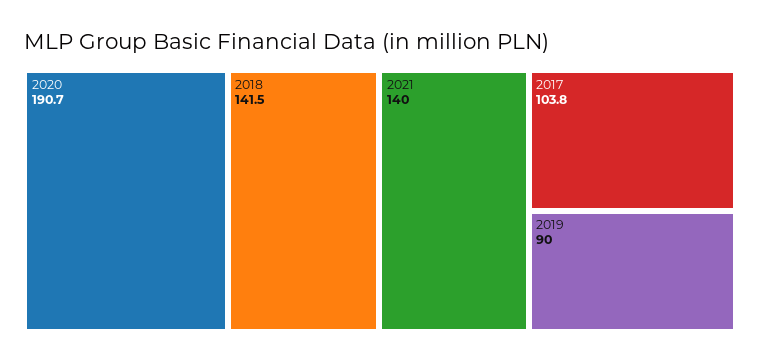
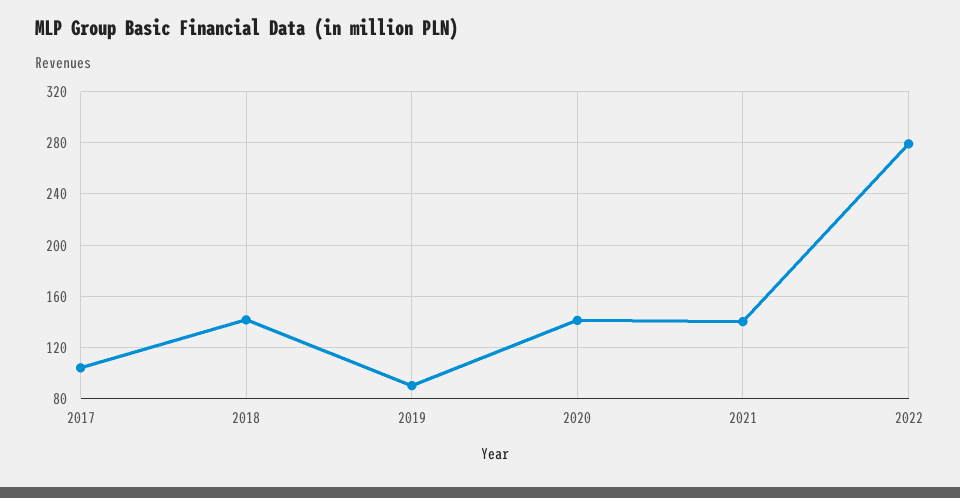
2020: 190.7 -> 140
2022: none -> 280

